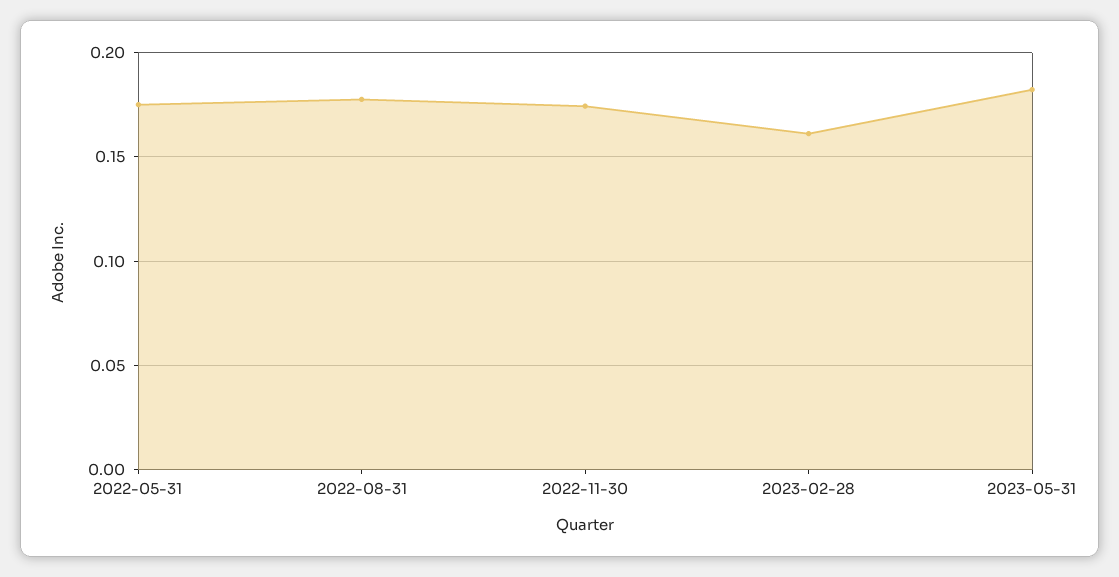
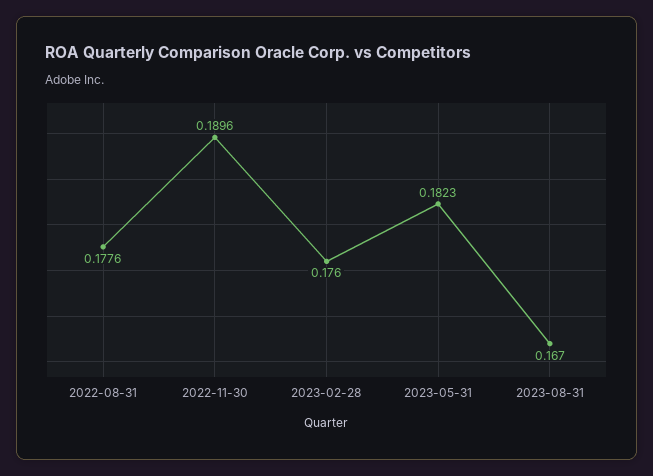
2022-05-31: 0.175 -> none
2022-11-30: 0.175 -> 0.1896
2023-02-28: 0.16 -> 0.176
2023-08-31: none -> 0.167

